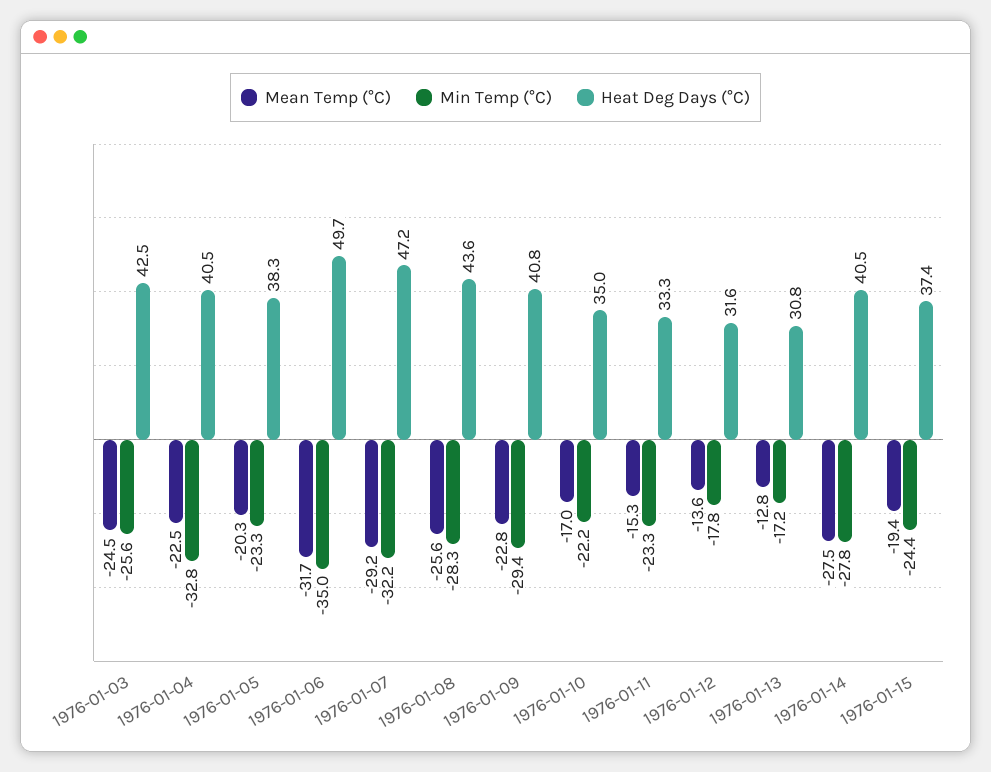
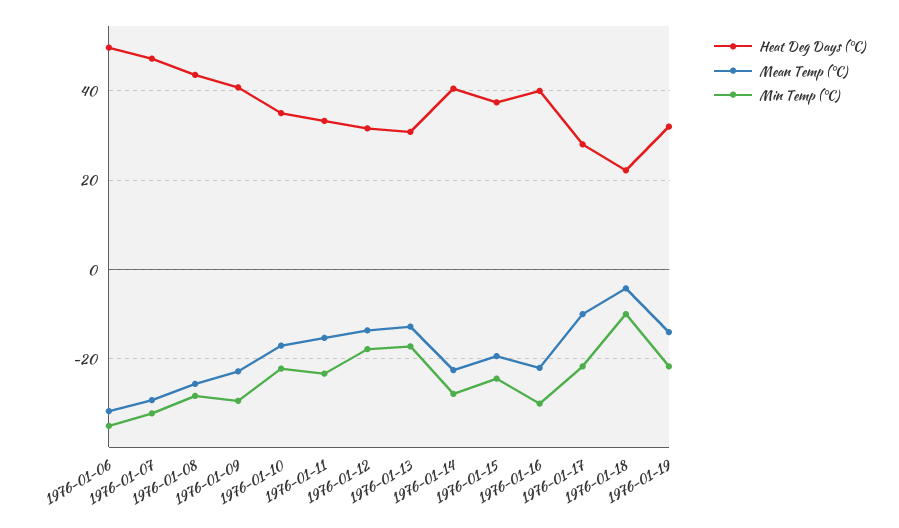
Mean Temp (°C), 1976-01-03: -24.5 -> none
Min Temp (°C), 1976-01-03: -25.6 -> none
Heat Deg Days (°C), 1976-01-03: 42.5 -> none
Mean Temp (°C), 1976-01-04: -22.5 -> none
Min Temp (°C), 1976-01-04: -32.8 -> none
Heat Deg Days (°C), 1976-01-04: 40.5 -> none
Mean Temp (°C), 1976-01-05: -20.3 -> none
Min Temp (°C), 1976-01-05: -23.3 -> none
Heat Deg Days (°C), 1976-01-05: 38.3 -> none
Mean Temp (°C), 1976-01-14: -27.5 -> -22
Heat Deg Days (°C), 1976-01-16: none -> 40
Mean Temp (°C), 1976-01-16: none -> -22
Min Temp (°C), 1976-01-16: none -> -30
Heat Deg Days (°C), 1976-01-17: none -> 28
Mean Temp (°C), 1976-01-17: none -> -10
Min Temp (°C), 1976-01-17: none -> -22
Heat Deg Days (°C), 1976-01-18: none -> 22
Mean Temp (°C), 1976-01-18: none -> -4
Min Temp (°C), 1976-01-18: none -> -10
Heat Deg Days (°C), 1976-01-19: none -> 32
Mean Temp (°C), 1976-01-19: none -> -14
Min Temp (°C), 1976-01-19: none -> -22

